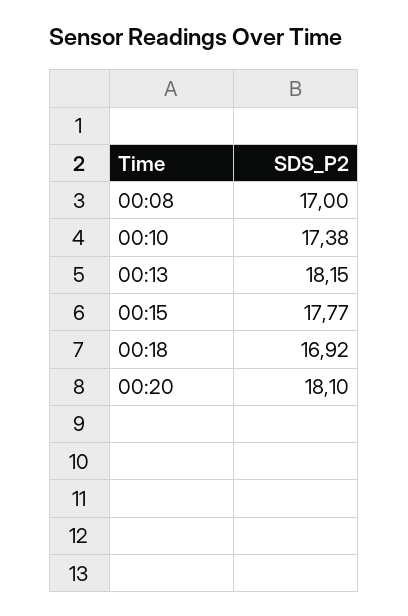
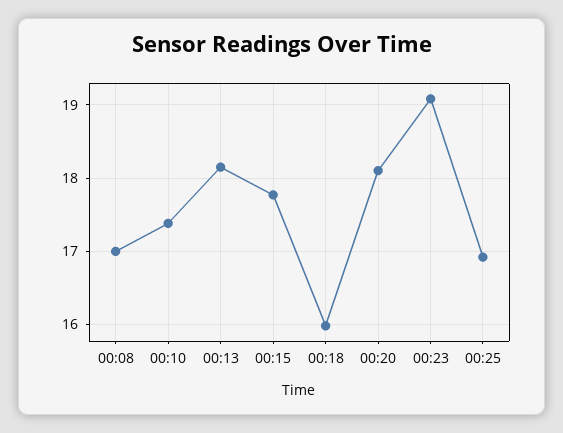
00:18: 16.92 -> 16
00:23: none -> 19.1
00:25: none -> 16.9

